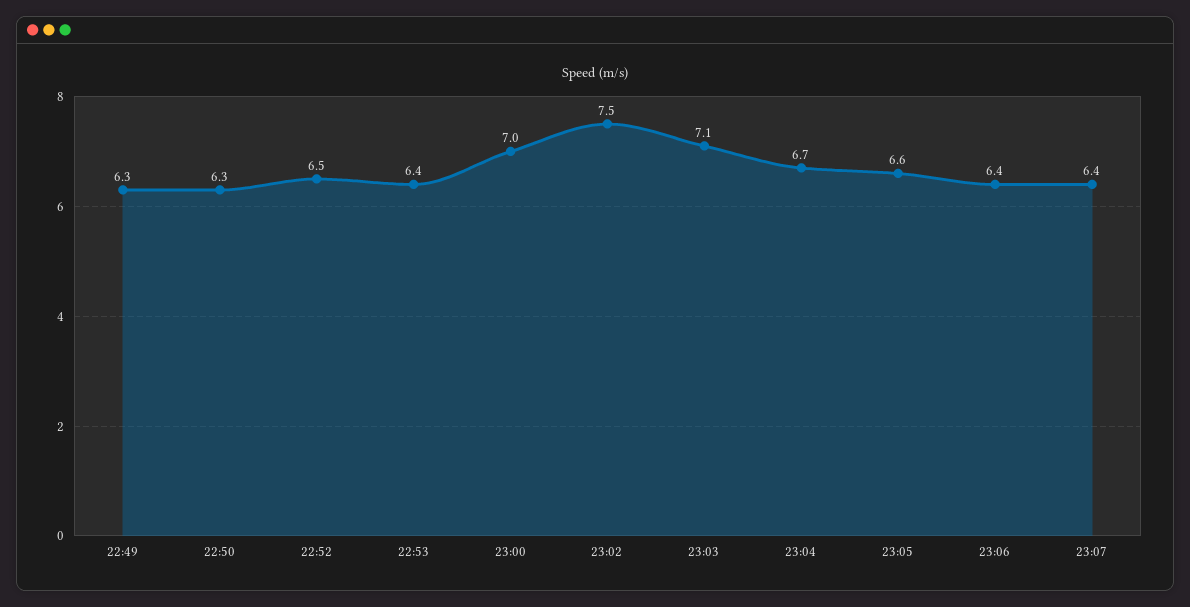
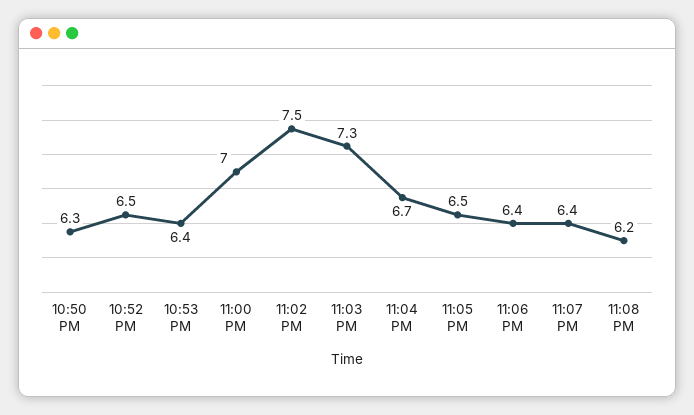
22:49: 6.3 -> none
23:03: 7.1 -> 7.3
23:05: 6.6 -> 6.5
11:08 PM: none -> 6.2

